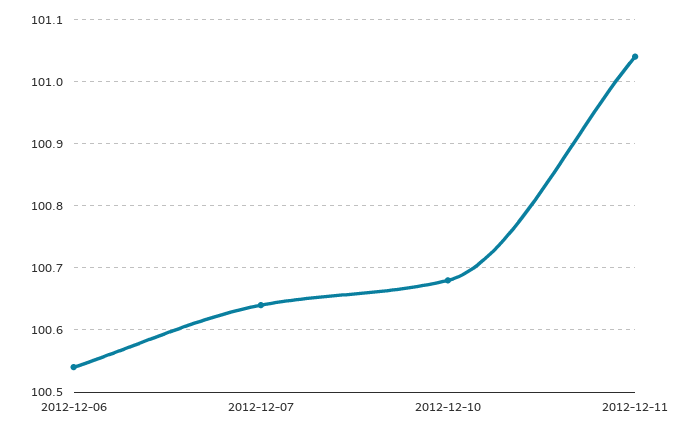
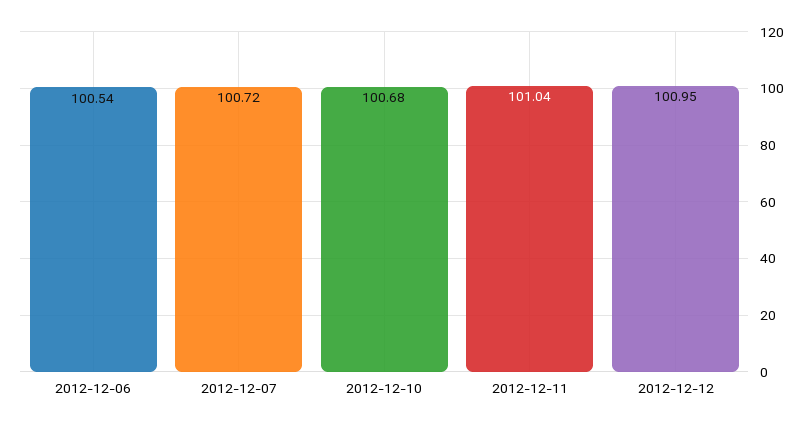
2012-12-07: 100.64 -> 100.72
2012-12-12: none -> 100.95

